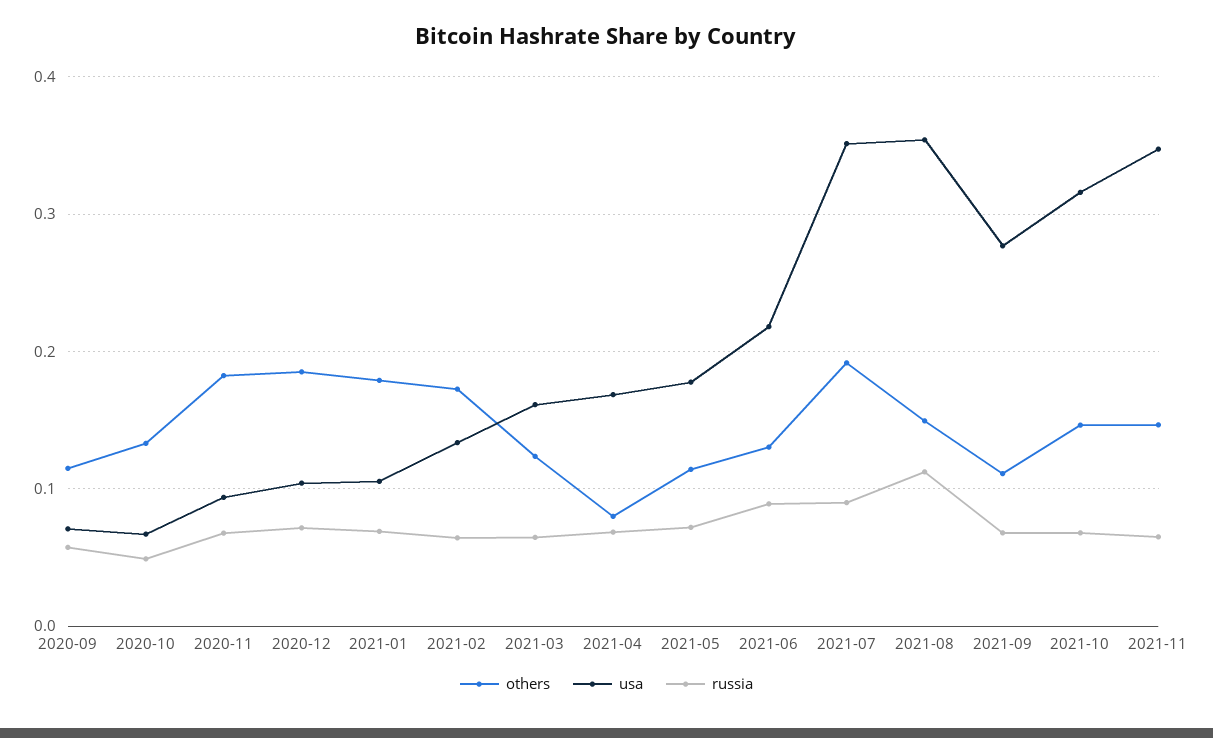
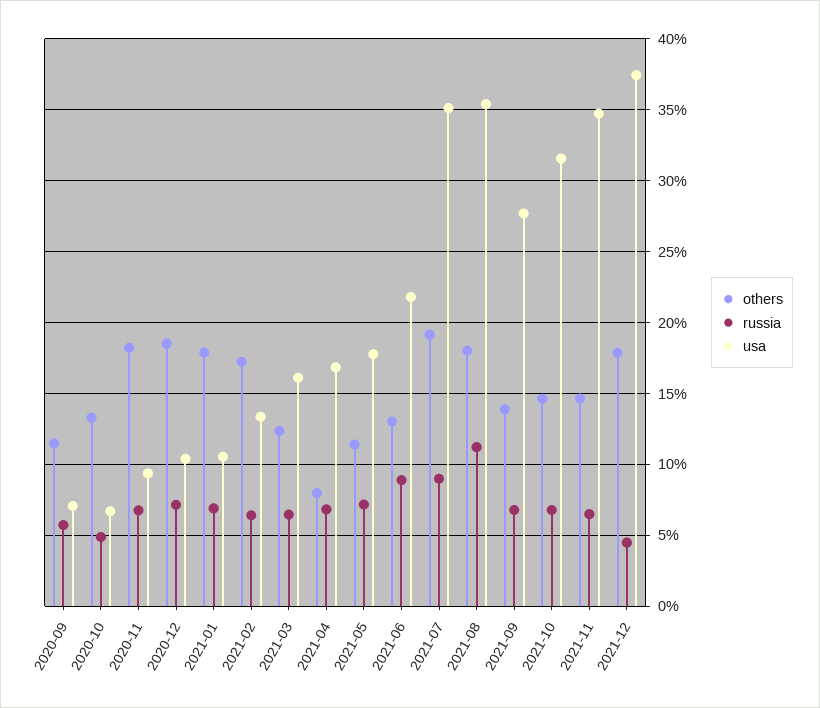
others, 2021-08: 0.15 -> 0.18
others, 2021-09: 0.11 -> 0.14
others, 2021-12: none -> 0.18
russia, 2021-12: none -> 0.045
usa, 2021-12: none -> 0.375

